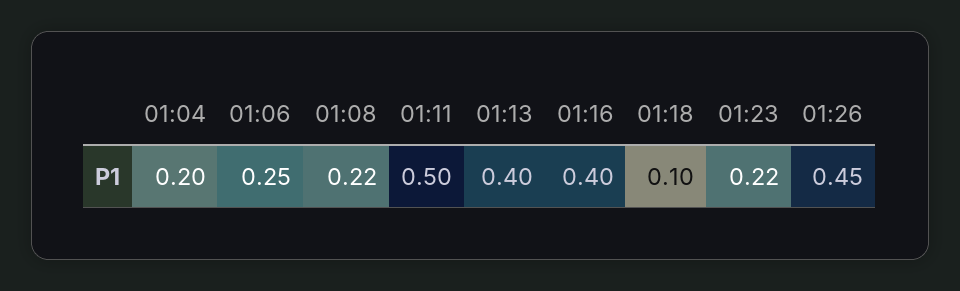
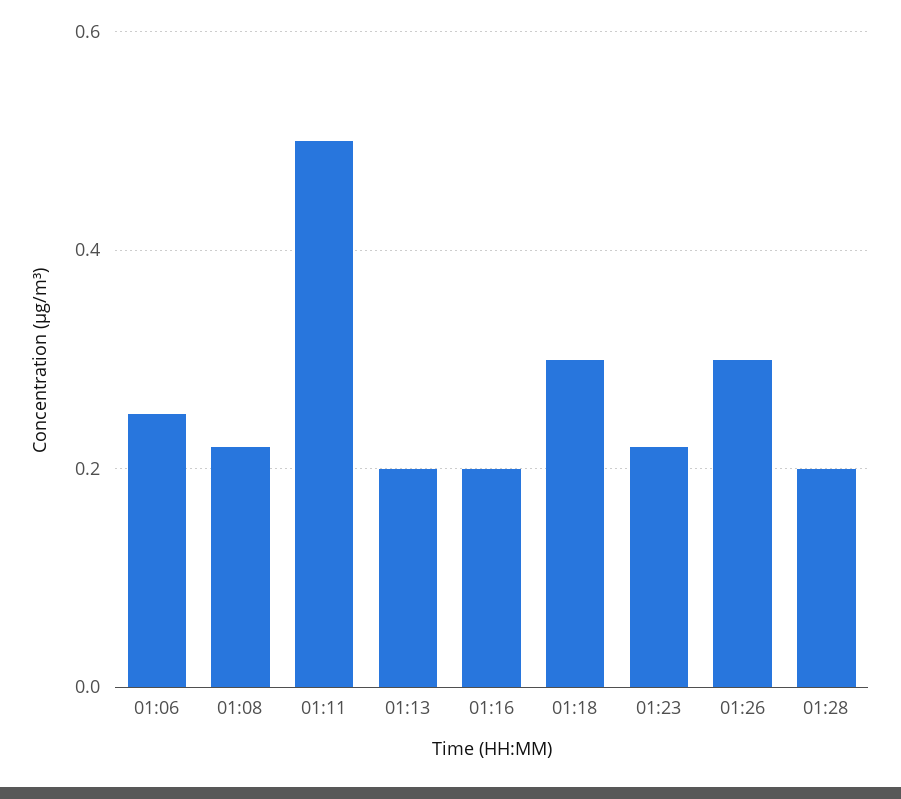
01:04: 0.2 -> none
01:13: 0.4 -> 0.2
01:16: 0.4 -> 0.2
01:18: 0.1 -> 0.3
01:26: 0.45 -> 0.3
01:28: none -> 0.2

